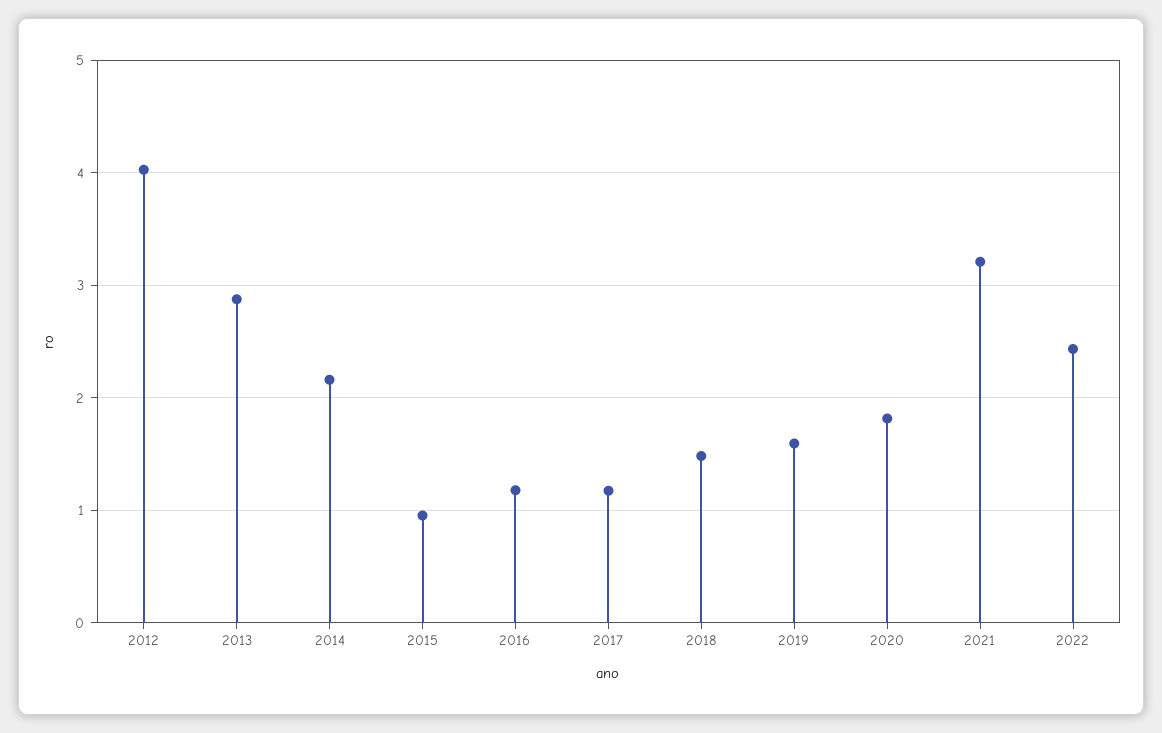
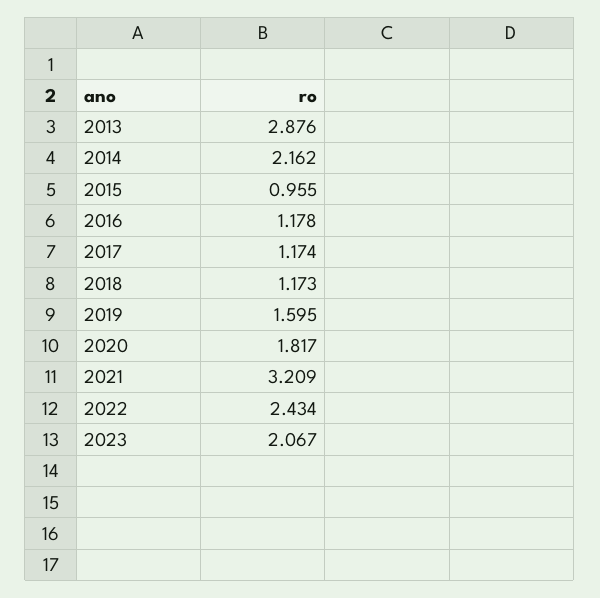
2012: 4 -> none
2018: 1.5 -> 1.173
2023: none -> 2.067

